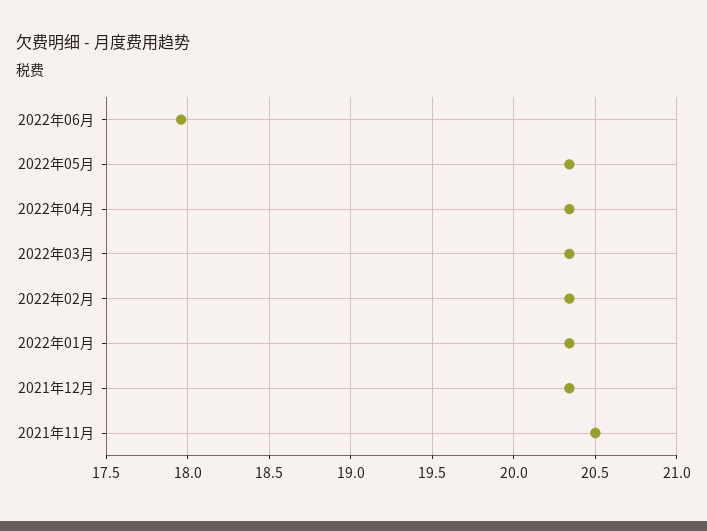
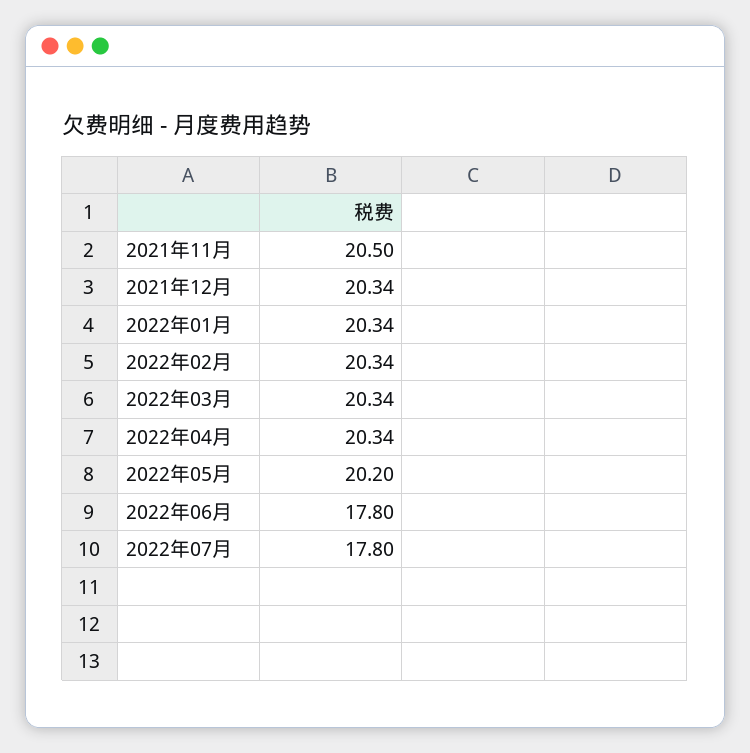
2022年06月: 17.95 -> 17.8
2022年05月: 20.35 -> 20.2
2022年07月: none -> 17.8

